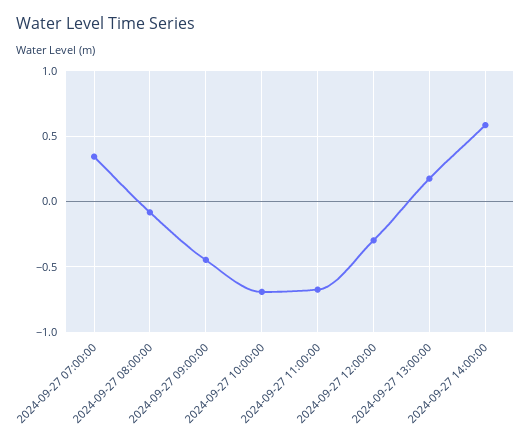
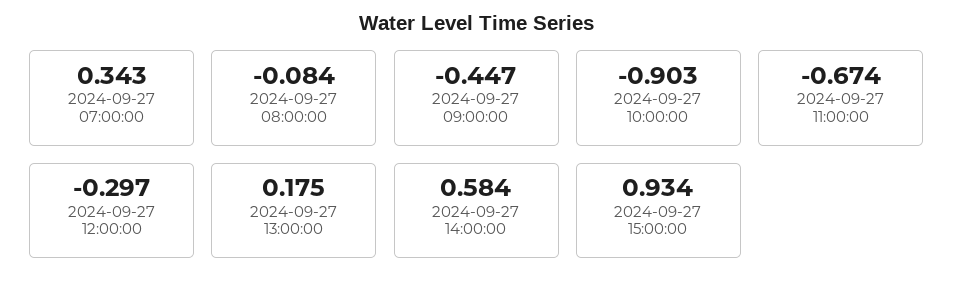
2024-09-27 10:00:00: -0.7 -> -0.903
2024-09-27 15:00:00: none -> 0.934

